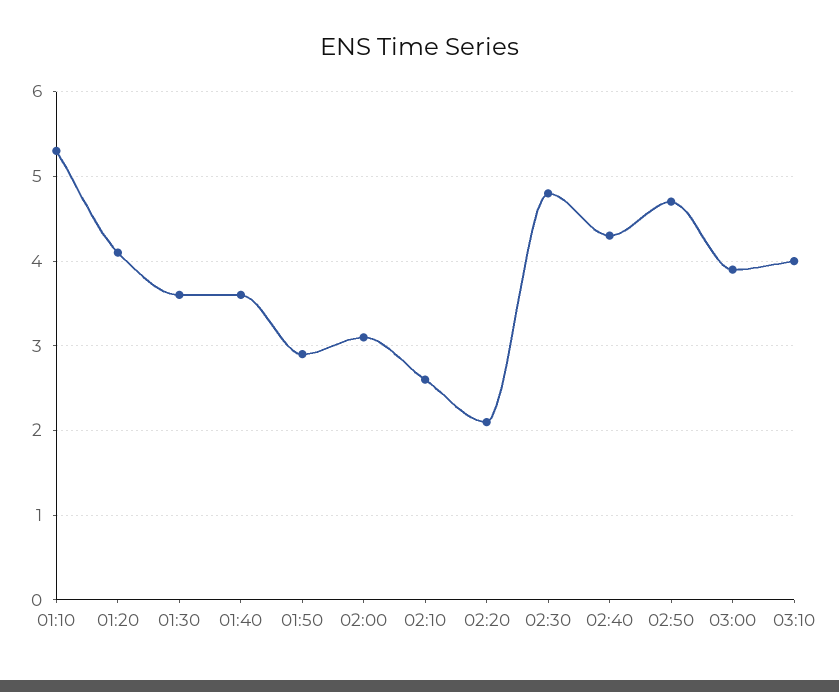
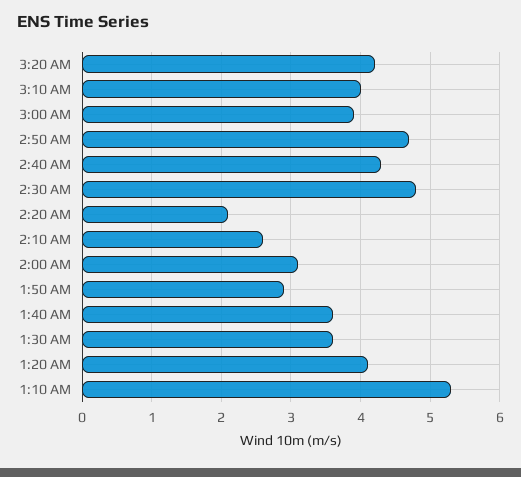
3:20 AM: none -> 4.2

